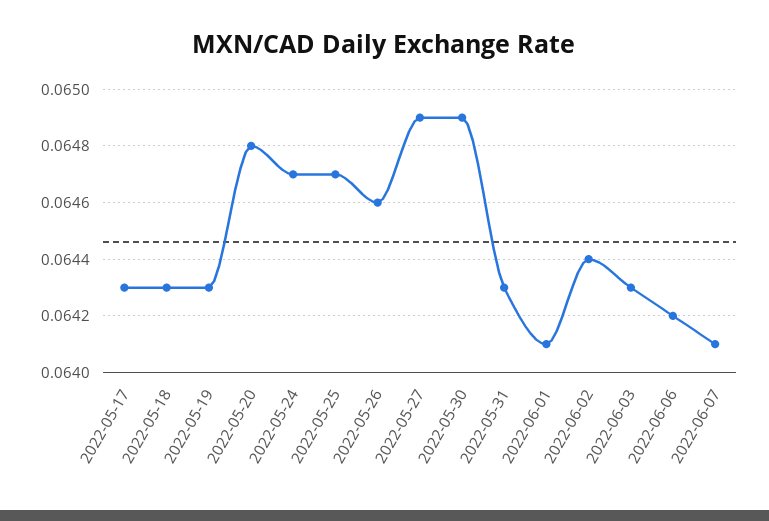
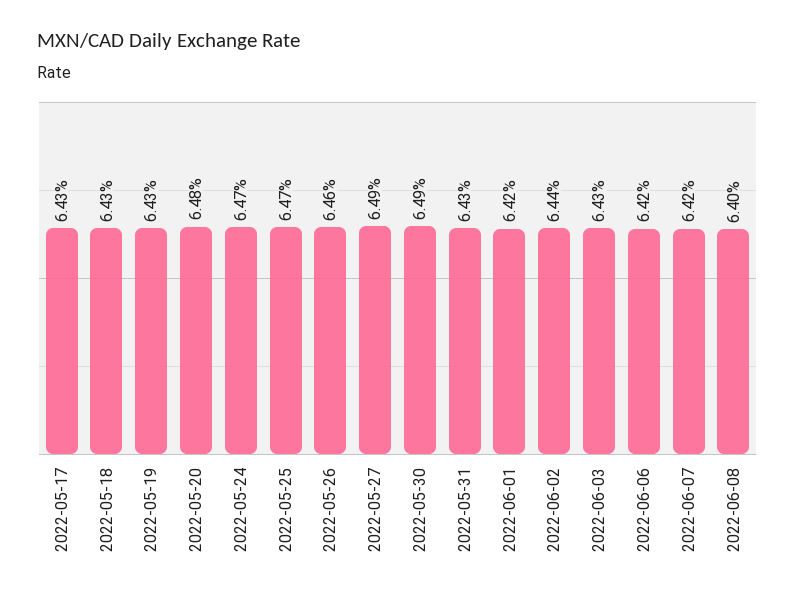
2022-06-01: 0.0641 -> 0.0642
2022-06-07: 0.0641 -> 0.0642
2022-06-08: none -> 0.064

